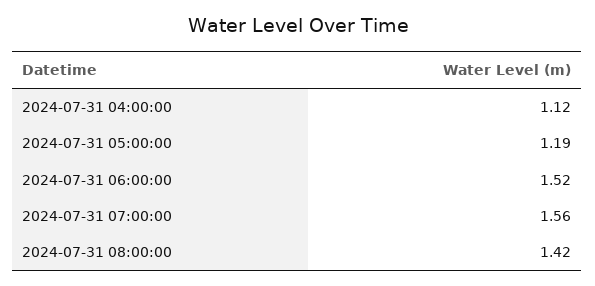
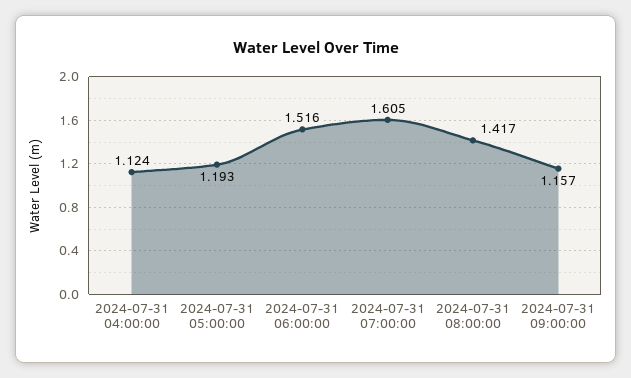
2024-07-31 07:00:00: 1.56 -> 1.605
2024-07-31 09:00:00: none -> 1.157

